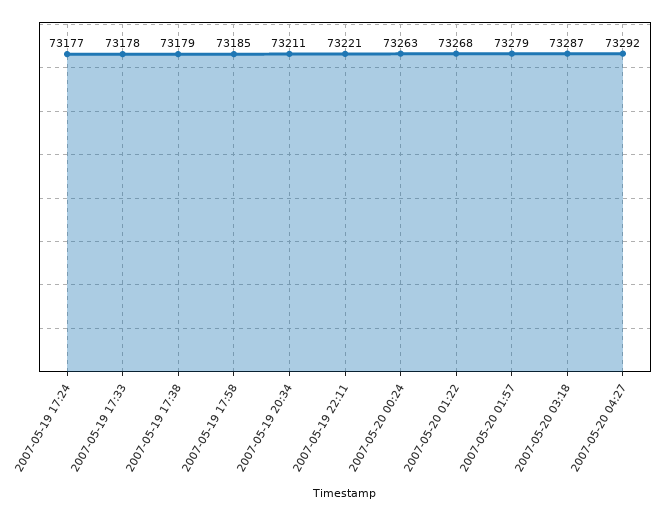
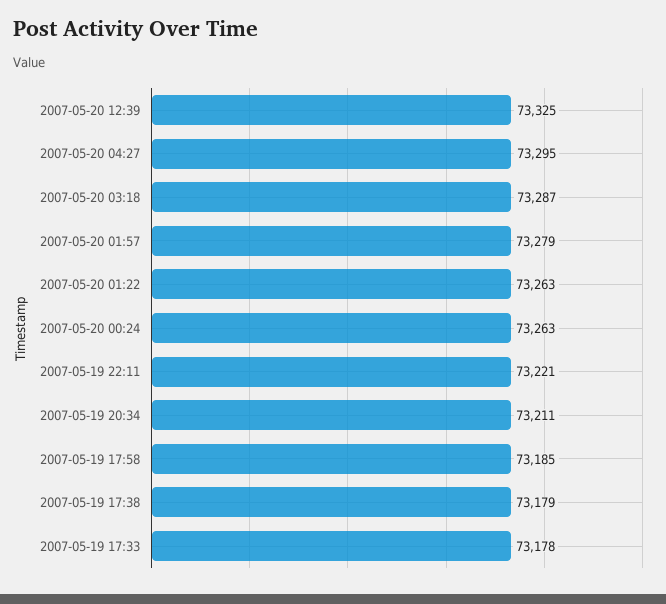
2007-05-19 17:24: 73177 -> none
2007-05-20 01:22: 73268 -> 73263
2007-05-20 04:27: 73292 -> 73295
2007-05-20 12:39: none -> 73325

